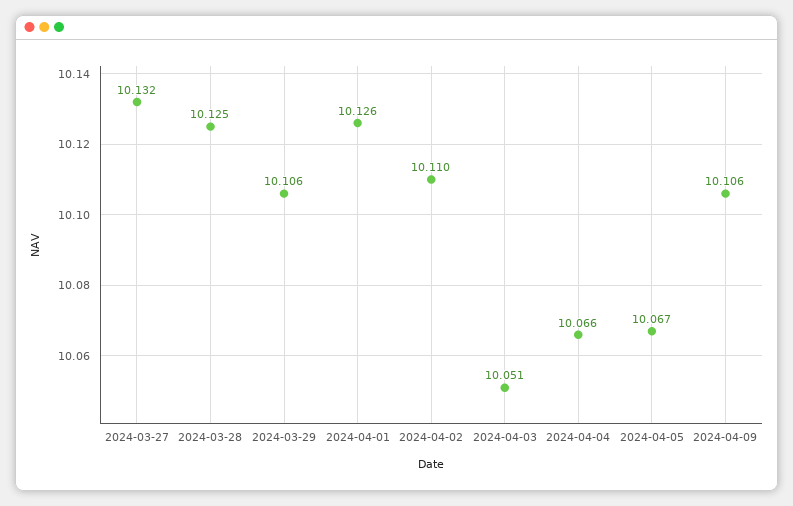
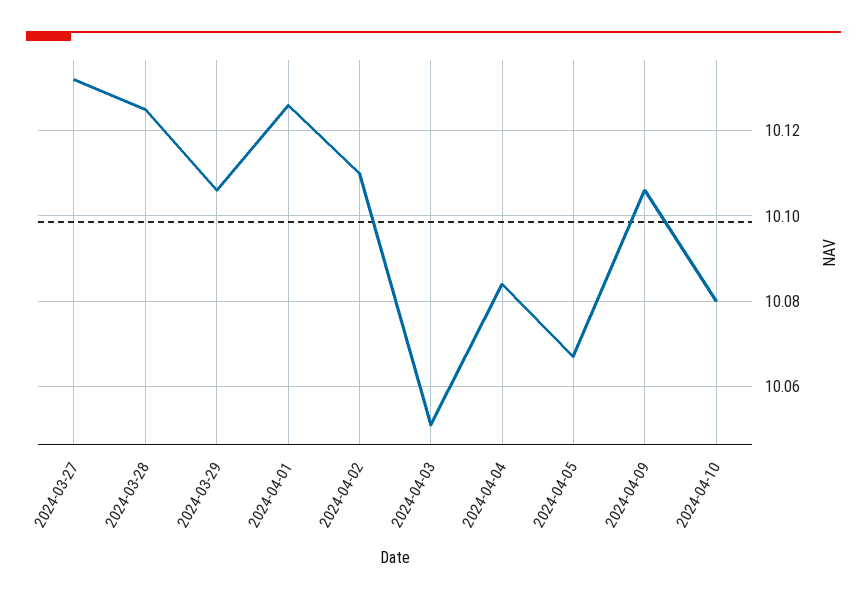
2024-04-04: 10.066 -> 10.085
2024-04-10: none -> 10.08

